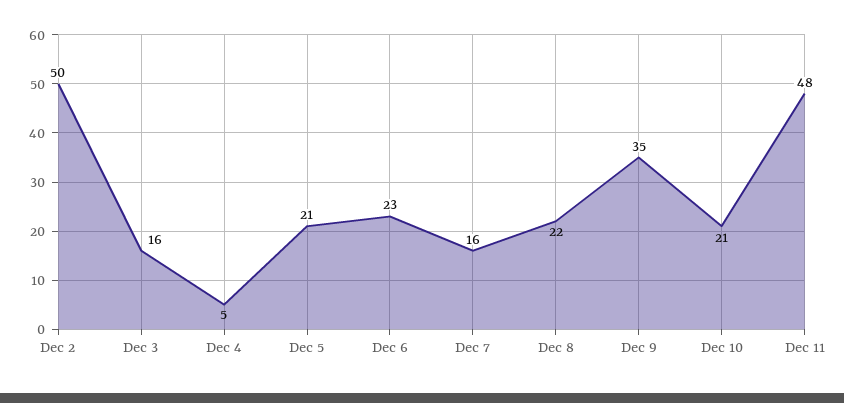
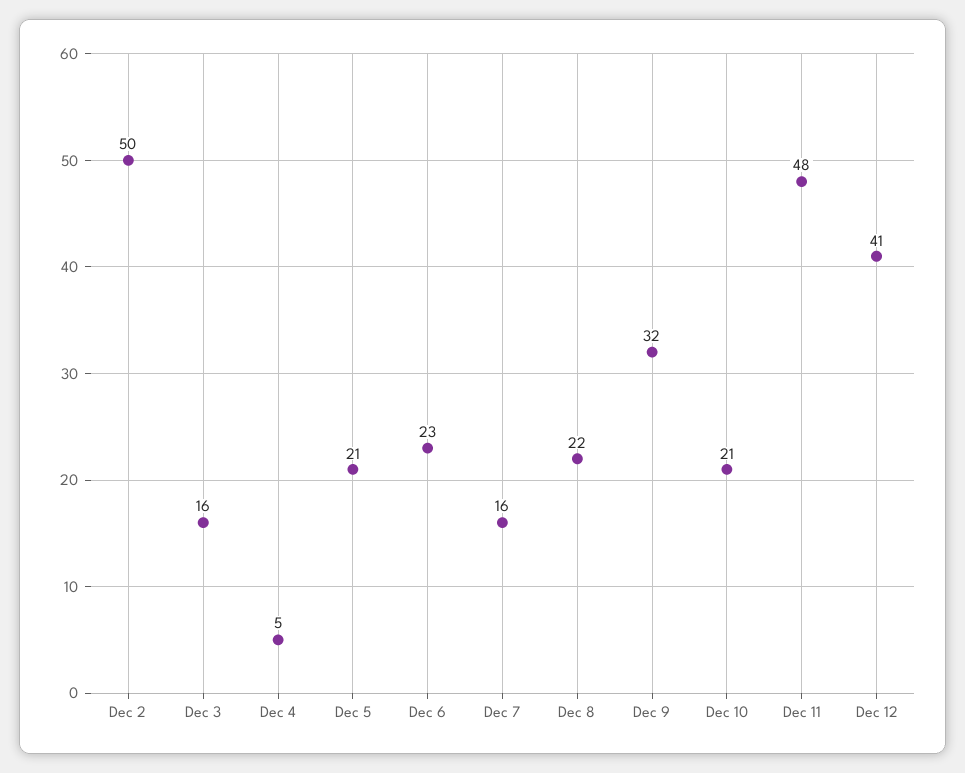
Dec 9: 35 -> 32
Dec 12: none -> 41

